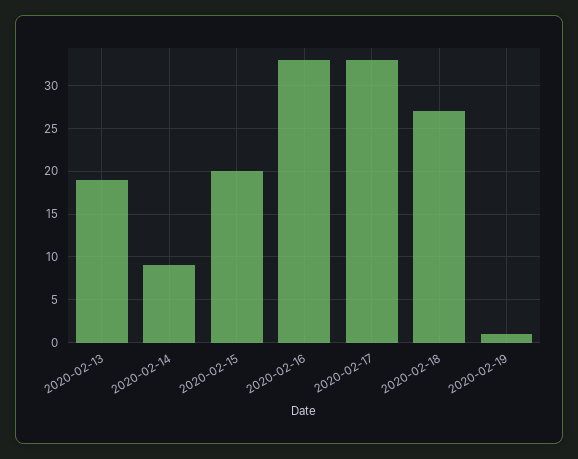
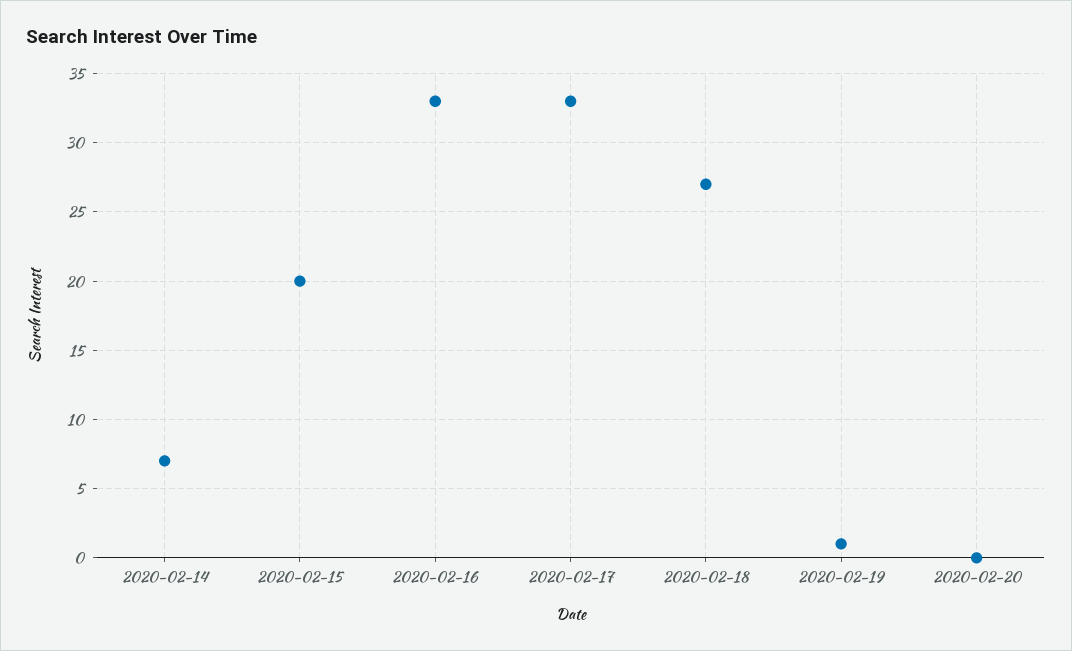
2020-02-13: 19 -> none
2020-02-14: 9 -> 7
2020-02-20: none -> 0

